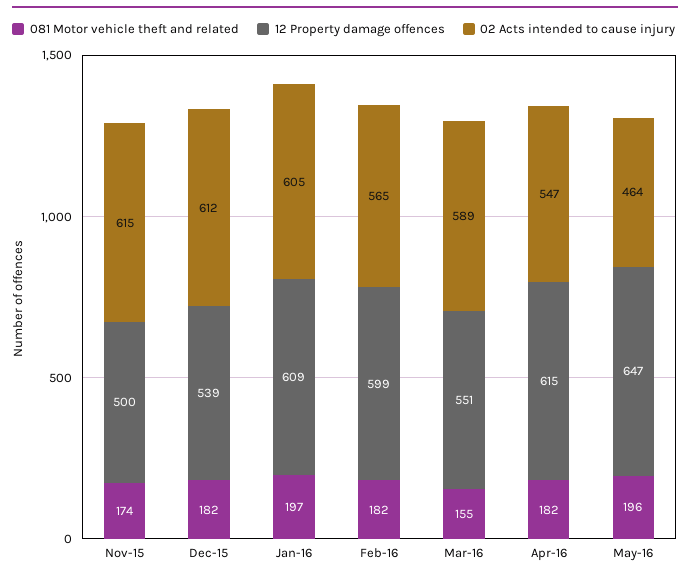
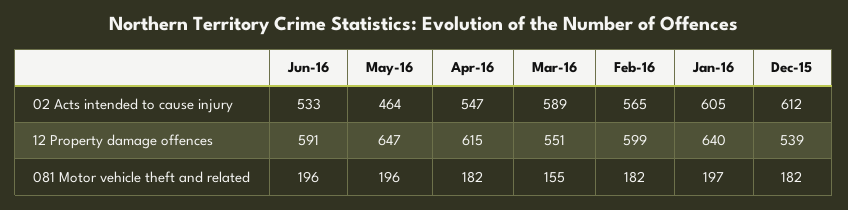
081 Motor vehicle theft and related, Nov-15: 174 -> none
12 Property damage offences, Nov-15: 500 -> none
02 Acts intended to cause injury, Nov-15: 615 -> none
12 Property damage offences, Jan-16: 609 -> 640
02 Acts intended to cause injury, Jun-16: none -> 533
12 Property damage offences, Jun-16: none -> 591
081 Motor vehicle theft and related, Jun-16: none -> 196

